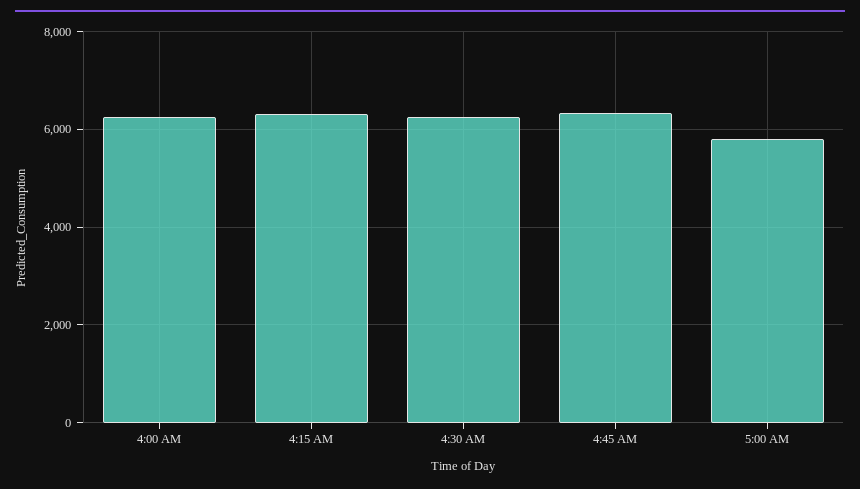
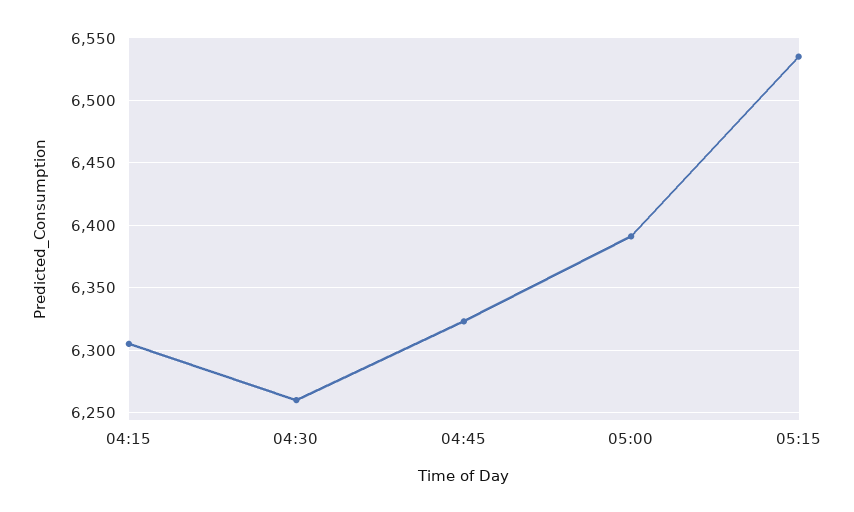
4:00 AM: 6200 -> none
5:00 AM: 5800 -> 6390
05:15: none -> 6535

